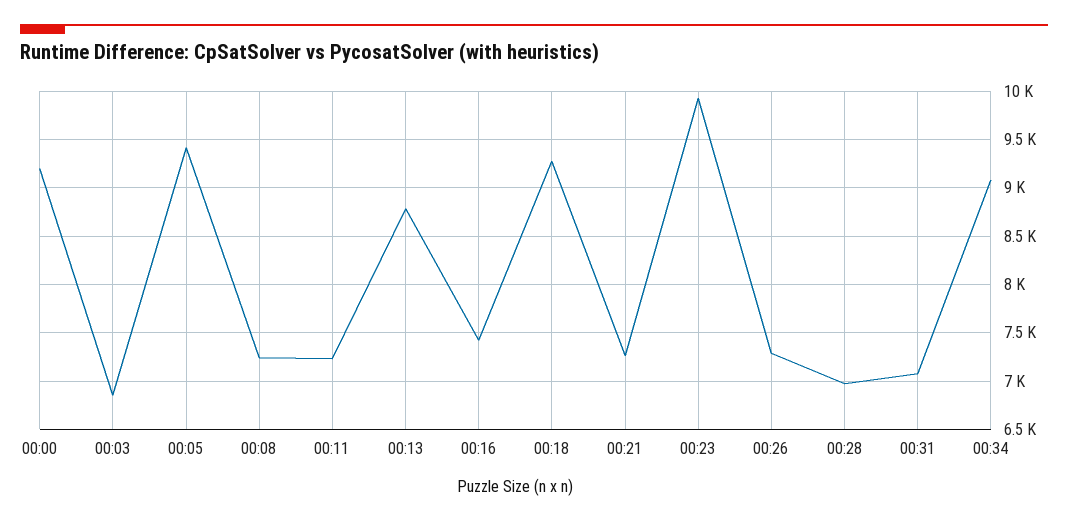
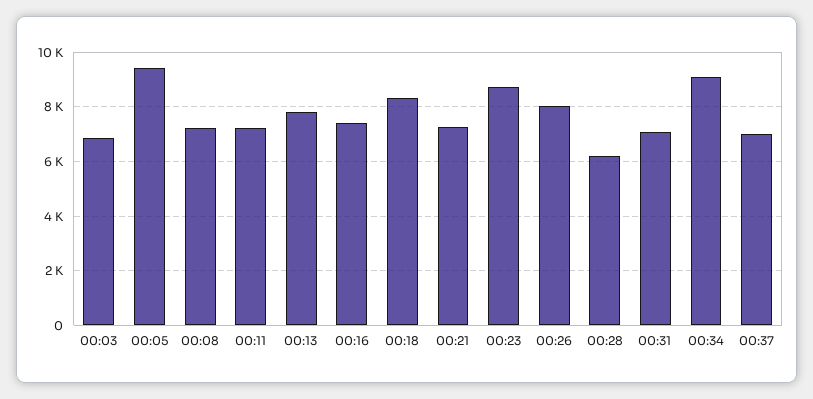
00:00: 9200 -> none
00:13: 8800 -> 7750
00:18: 9300 -> 8250
00:23: 9900 -> 8750
00:26: 7300 -> 8000
00:28: 7000 -> 6250
00:37: none -> 7000

